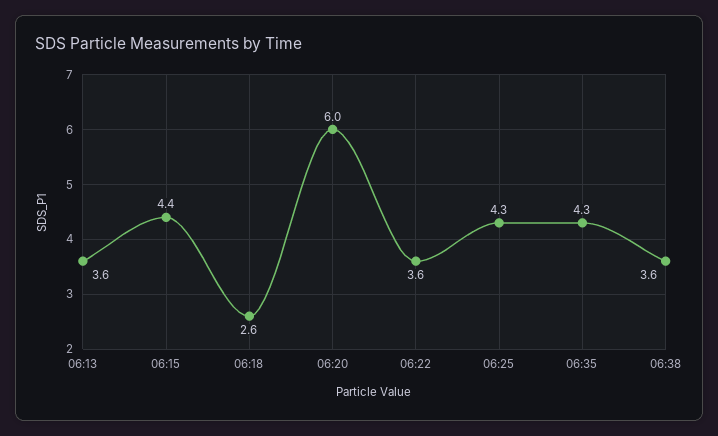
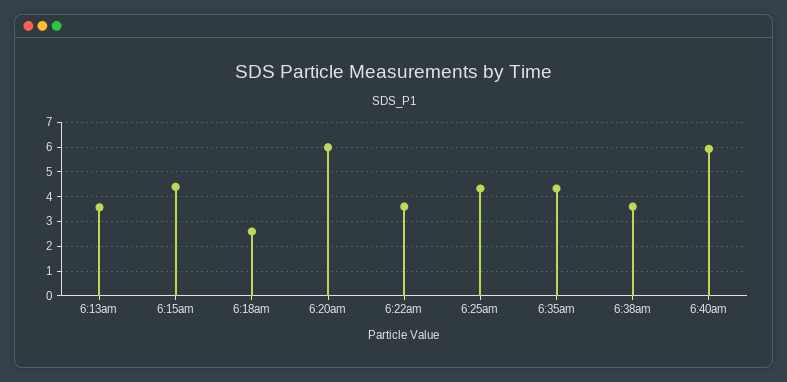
6:40am: none -> 6

